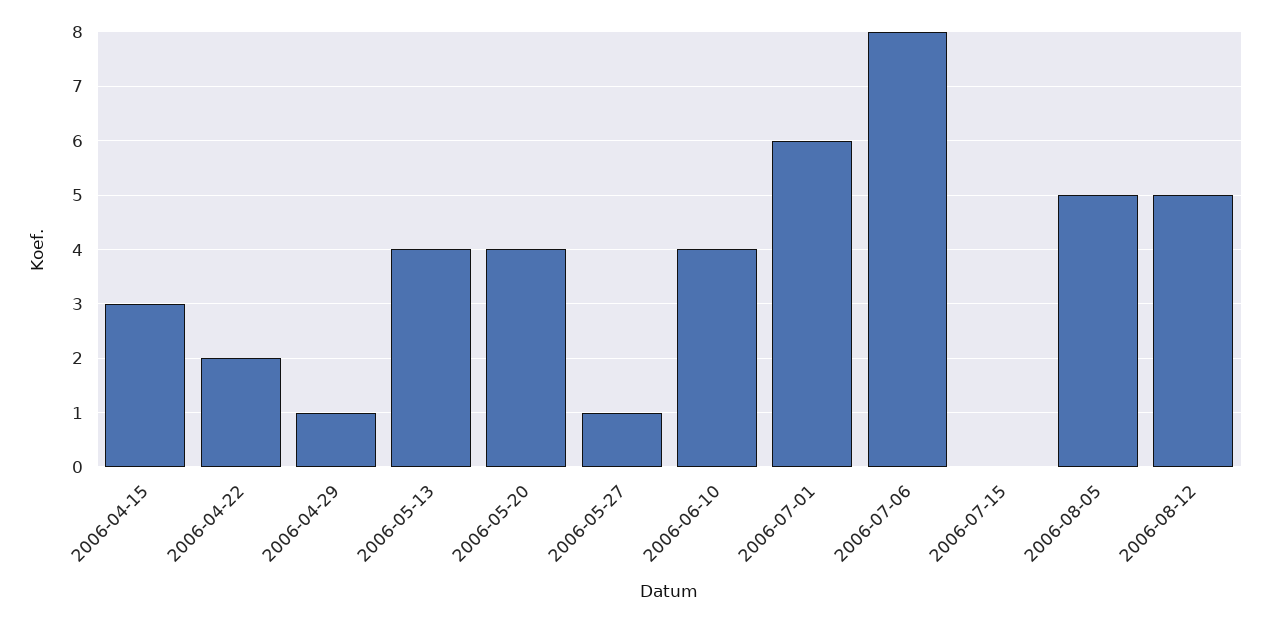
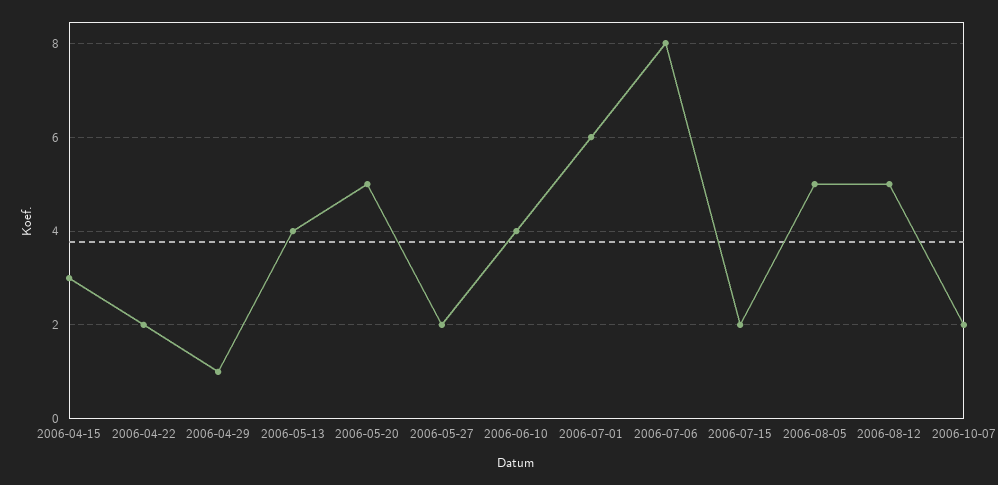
2006-05-20: 4 -> 5
2006-05-27: 1 -> 2
2006-07-15: 0 -> 2
2006-10-07: none -> 2

